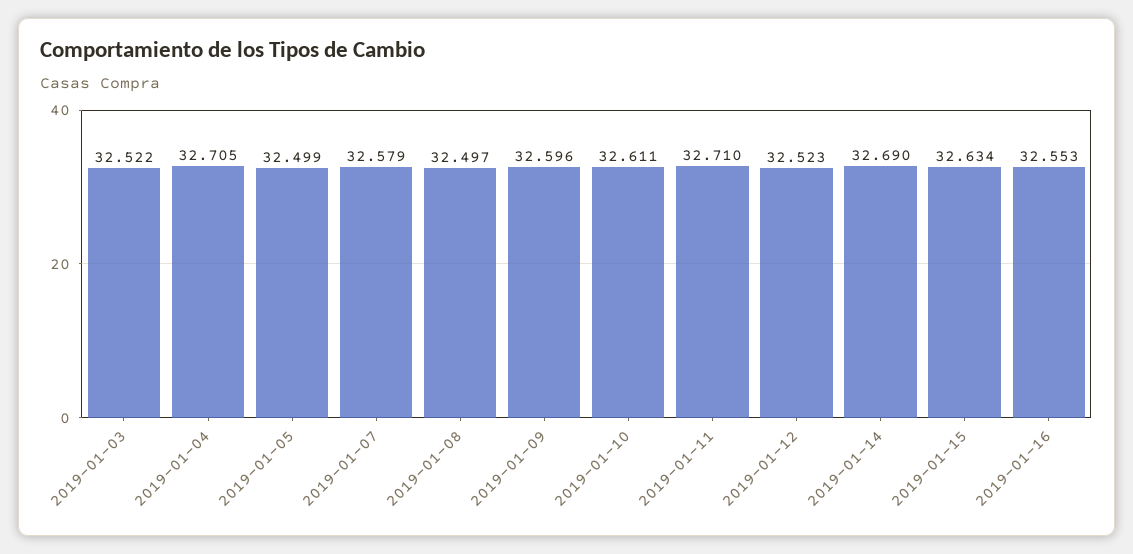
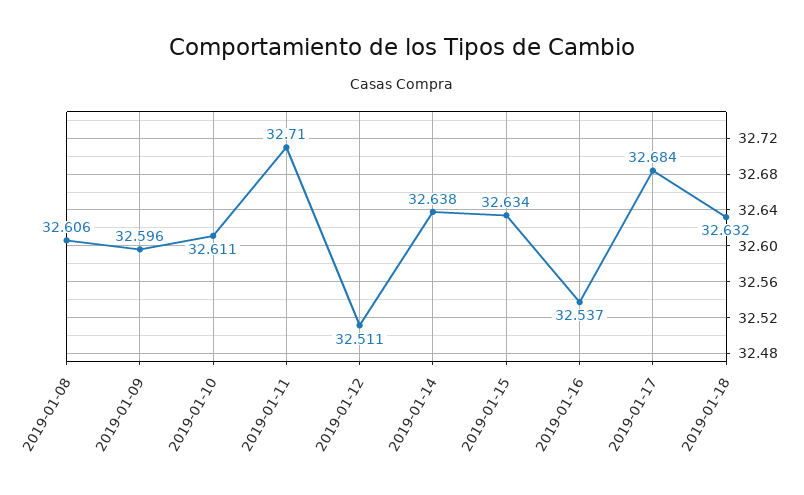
2019-01-03: 32.522 -> none
2019-01-04: 32.705 -> none
2019-01-05: 32.499 -> none
2019-01-07: 32.579 -> none
2019-01-08: 32.497 -> 32.606
2019-01-12: 32.523 -> 32.511
2019-01-14: 32.69 -> 32.638
2019-01-16: 32.553 -> 32.537
2019-01-17: none -> 32.684
2019-01-18: none -> 32.632

